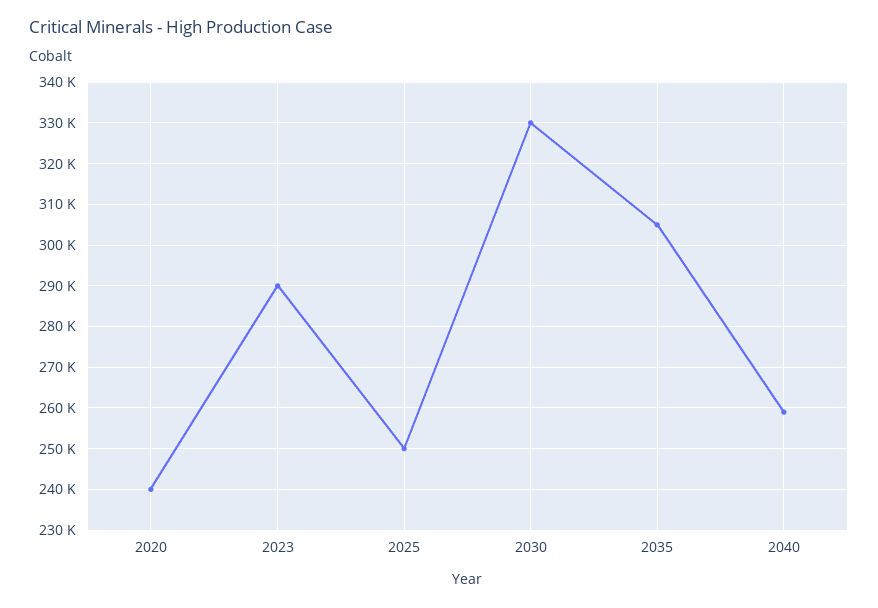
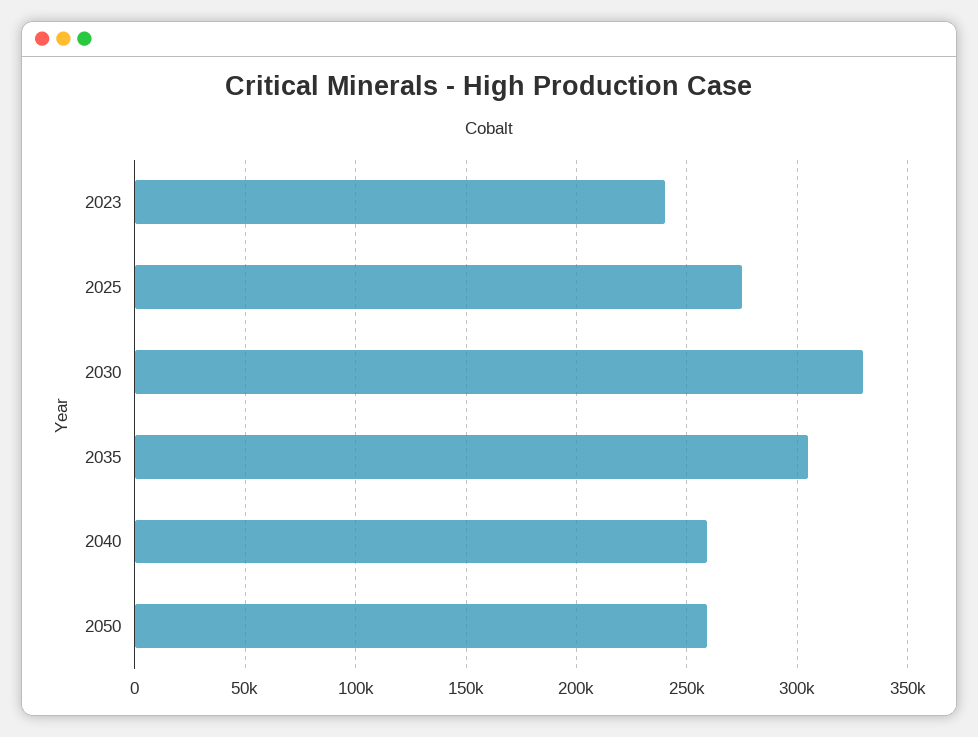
2020: 240000 -> none
2023: 290000 -> 240000
2025: 250000 -> 275000
2050: none -> 260000

